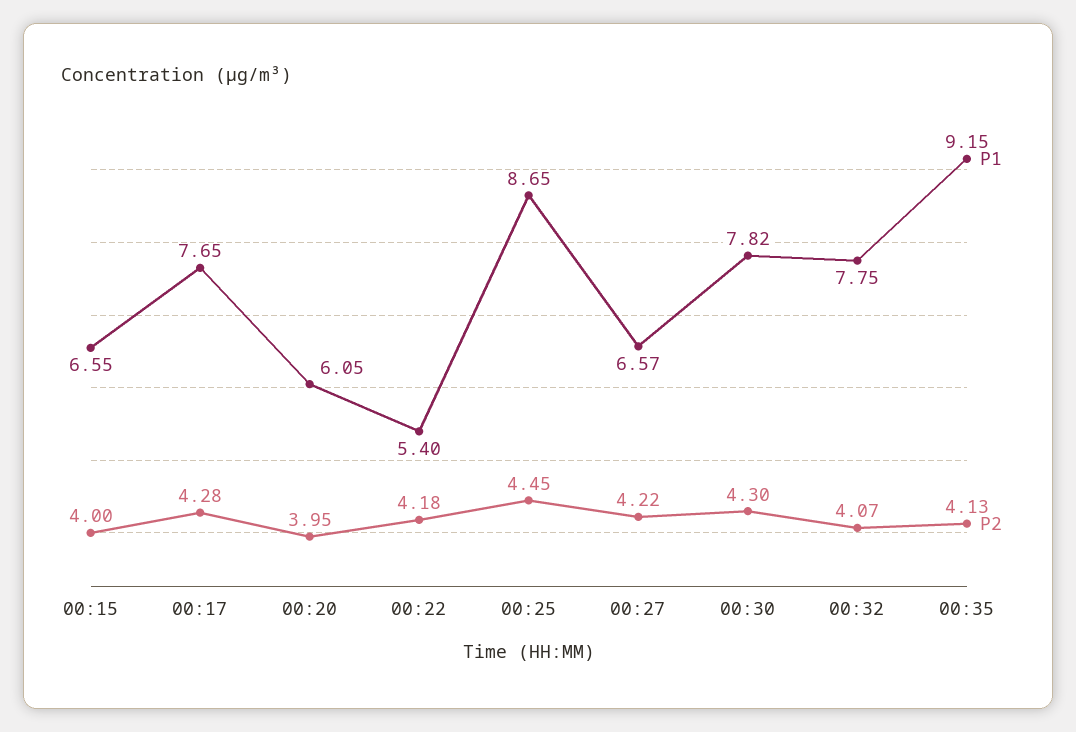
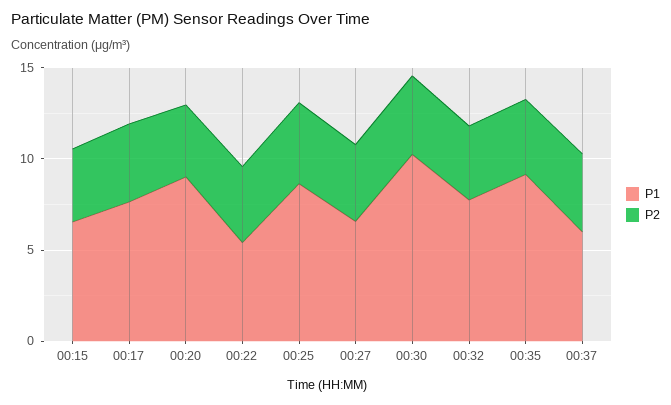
P1, 00:20: 6.05 -> 9
P1, 00:30: 7.82 -> 10
P1, 00:37: none -> 6
P2, 00:37: none -> 4

